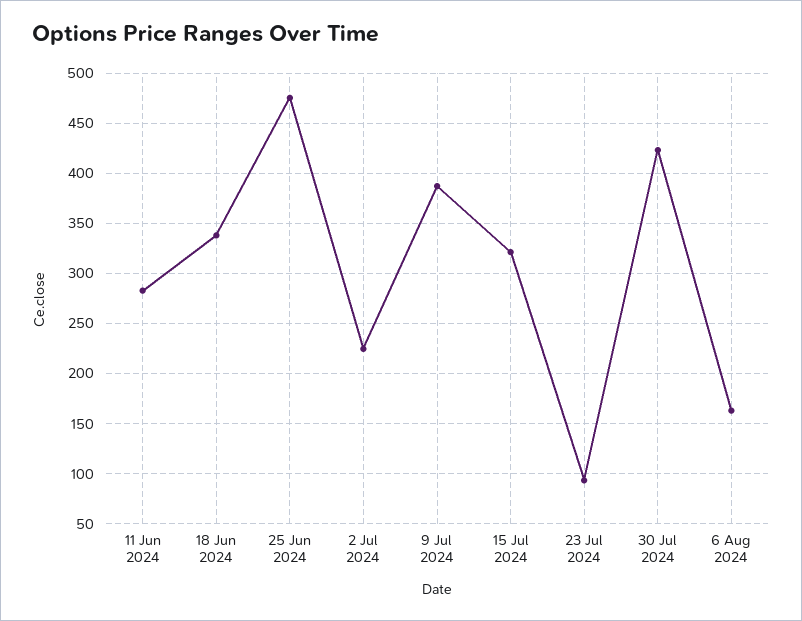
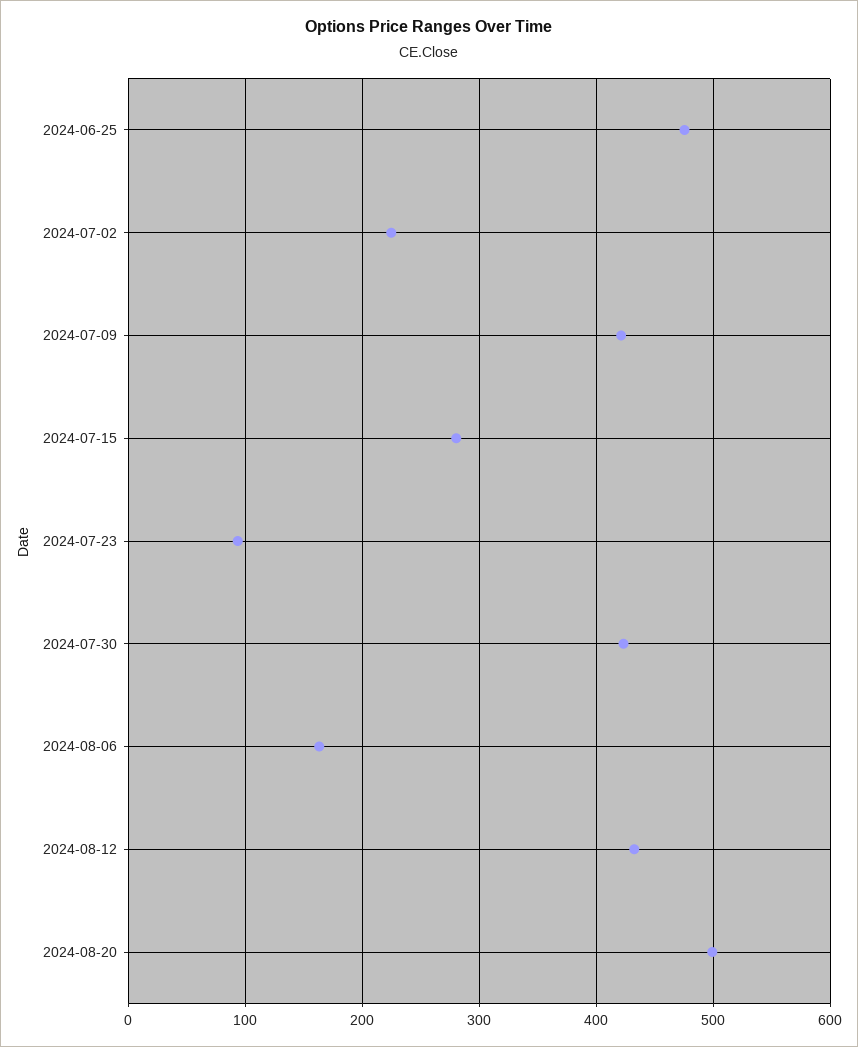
11 Jun 2024: 280 -> none
18 Jun 2024: 340 -> none
9 Jul 2024: 390 -> 420
15 Jul 2024: 320 -> 280
2024-08-12: none -> 430
2024-08-20: none -> 500

